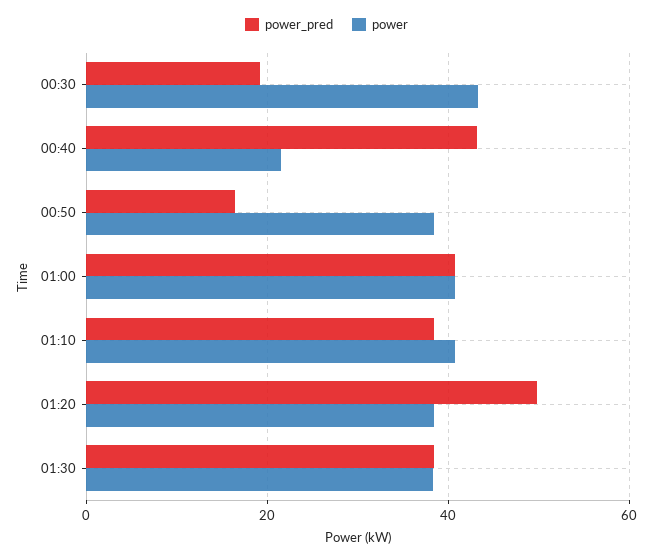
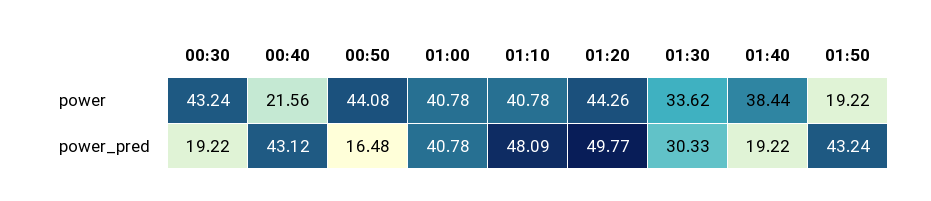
power, 00:50: 38 -> 44.08
power_pred, 01:10: 38 -> 48.09
power, 01:20: 38 -> 44.26
power_pred, 01:30: 38 -> 30.33
power, 01:30: 38 -> 33.62
power, 01:40: none -> 38.44
power, 01:50: none -> 19.22
power_pred, 01:40: none -> 19.22
power_pred, 01:50: none -> 43.24

